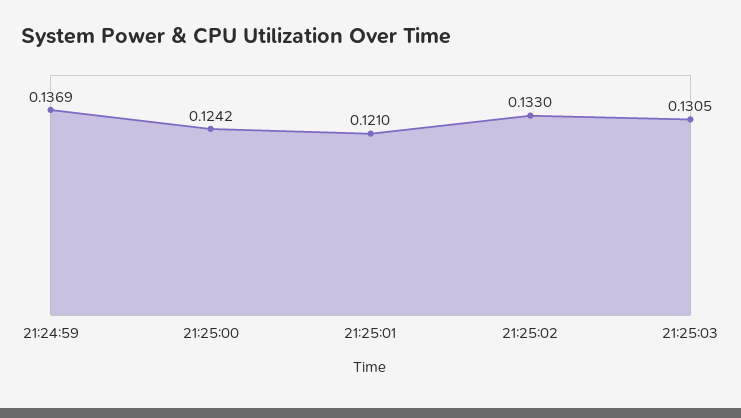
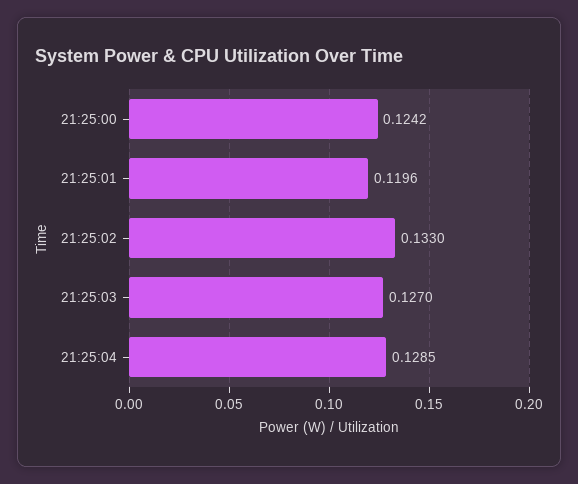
21:24:59: 0.1369 -> none
21:25:01: 0.121 -> 0.1196
21:25:03: 0.1305 -> 0.127
21:25:04: none -> 0.1285

